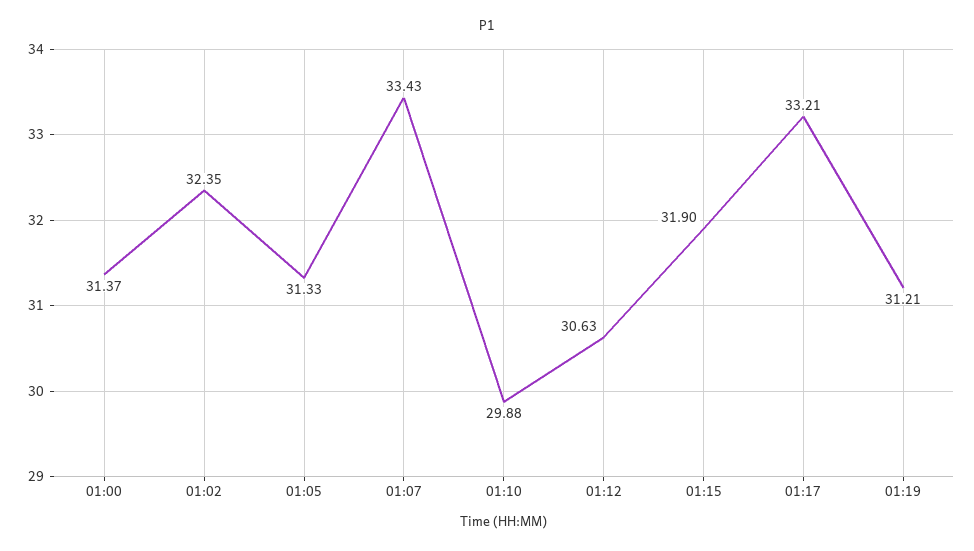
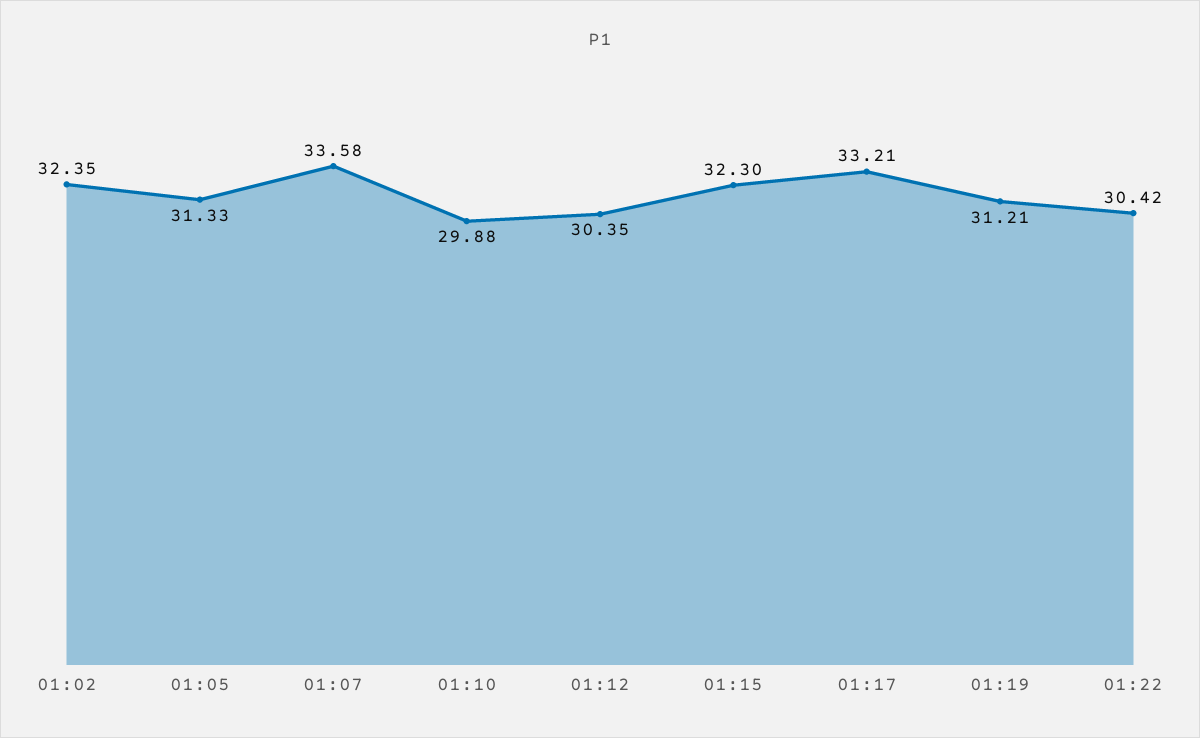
01:00: 31.37 -> none
01:07: 33.43 -> 33.58
01:12: 30.63 -> 30.35
01:15: 31.9 -> 32.3
01:22: none -> 30.42

